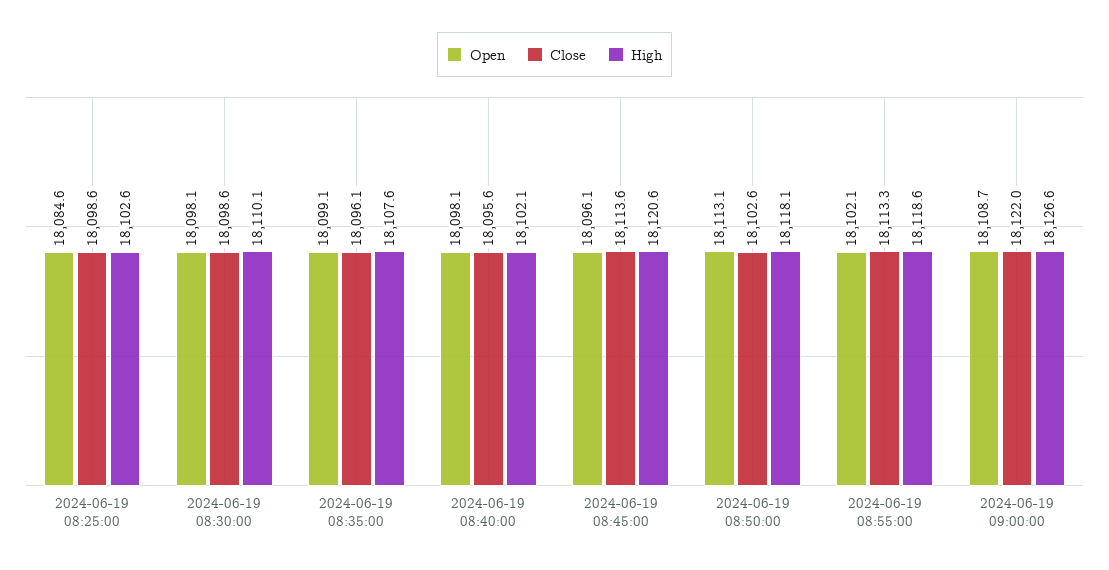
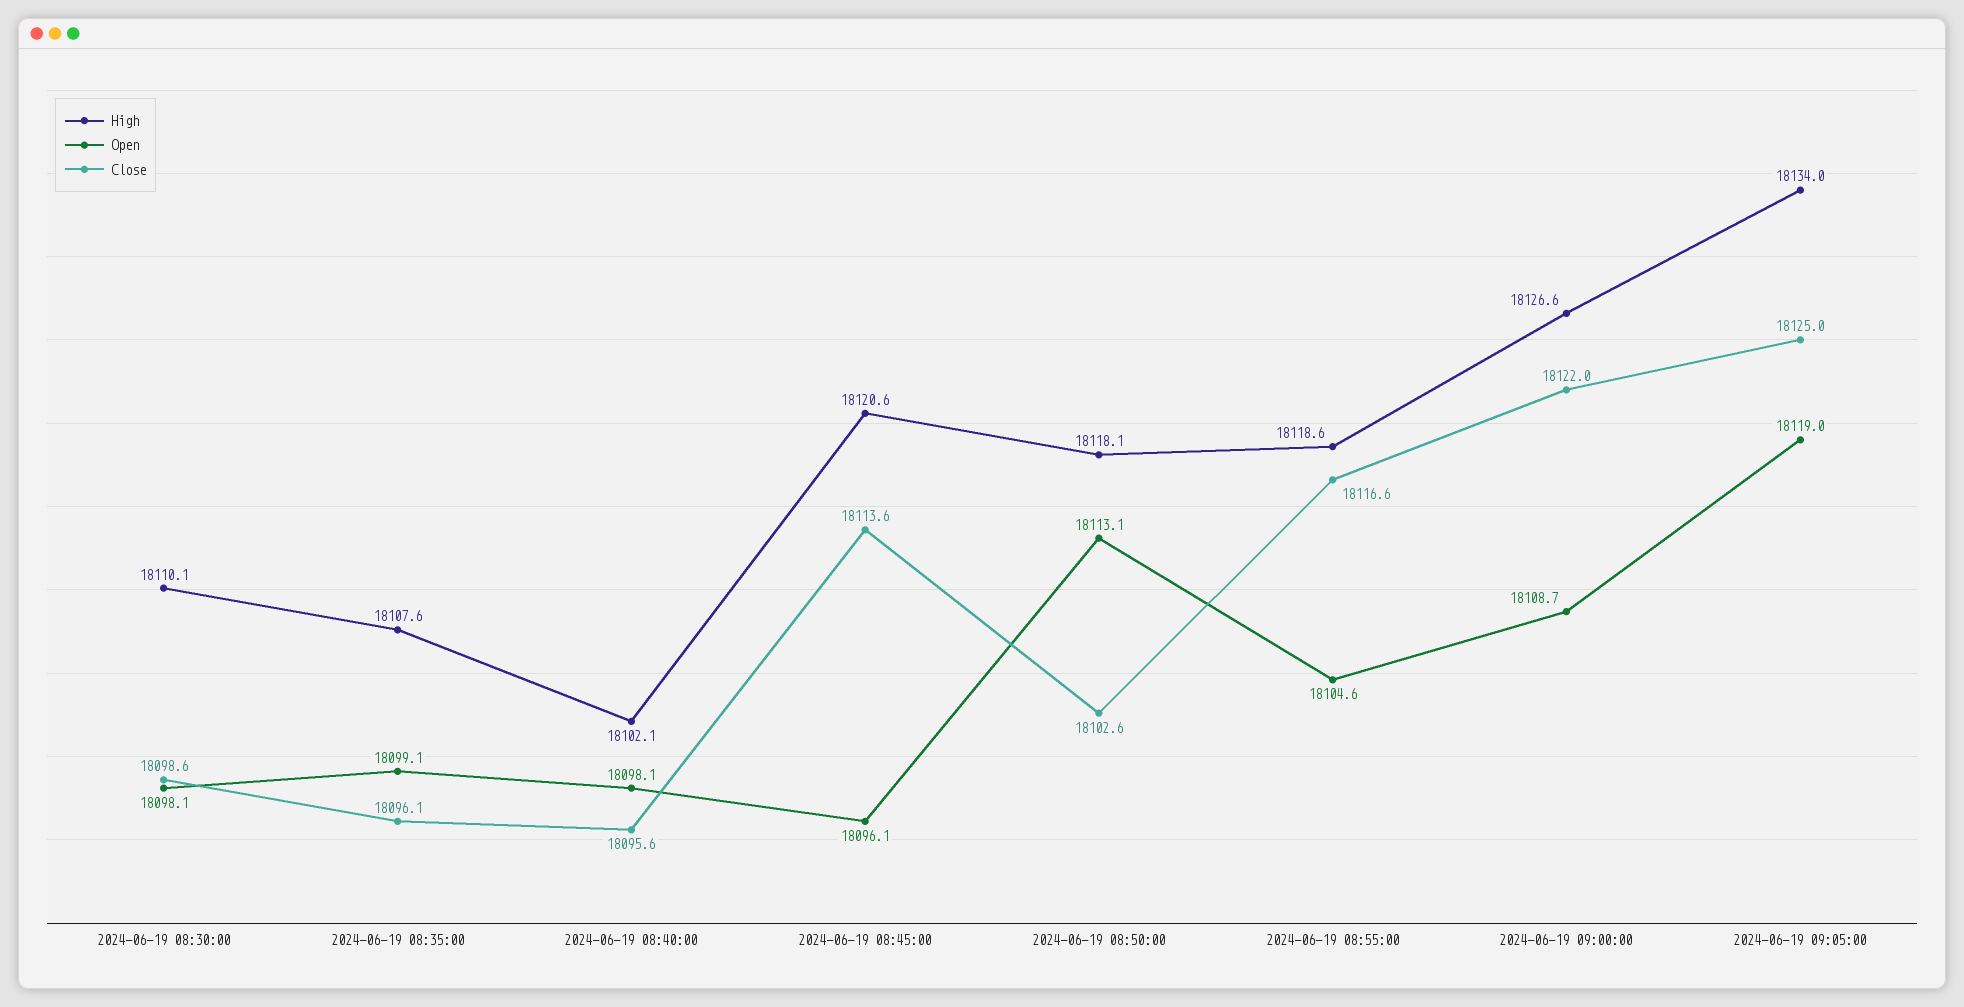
Open, 2024-06-19 08:25:00: 18084.6 -> none
Close, 2024-06-19 08:25:00: 18098.6 -> none
High, 2024-06-19 08:25:00: 18102.6 -> none
Open, 2024-06-19 08:55:00: 18102.1 -> 18104.6
Close, 2024-06-19 08:55:00: 18113.3 -> 18116.6
High, 2024-06-19 09:05:00: none -> 18134
Open, 2024-06-19 09:05:00: none -> 18119
Close, 2024-06-19 09:05:00: none -> 18125

